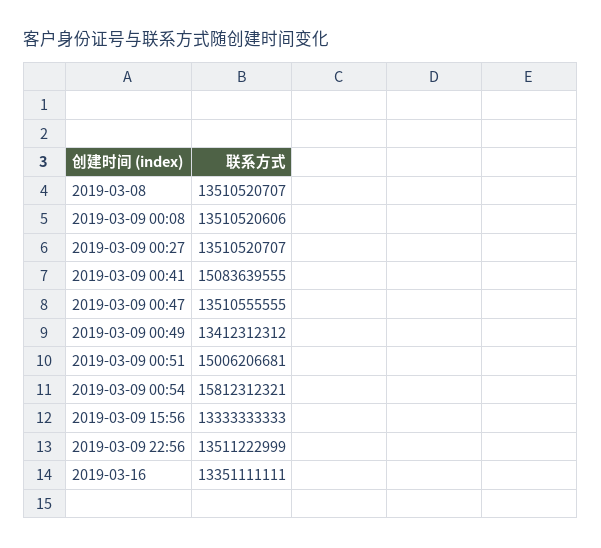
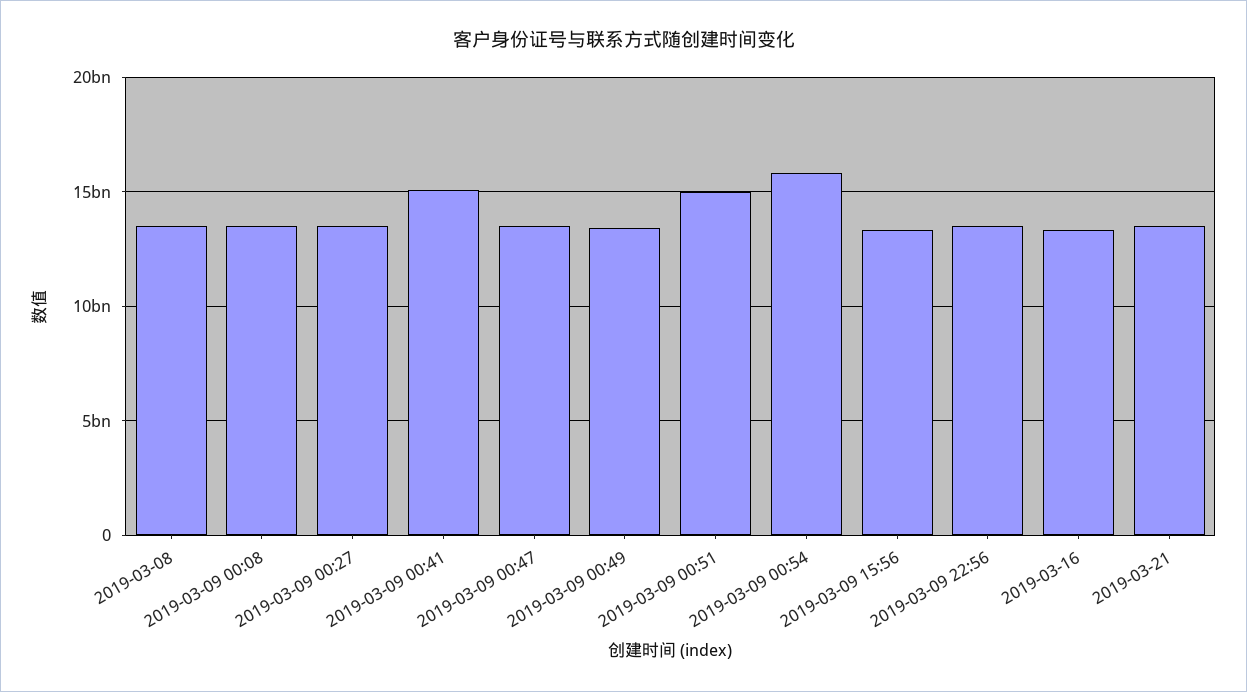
2019-03-21: none -> 13500000000

